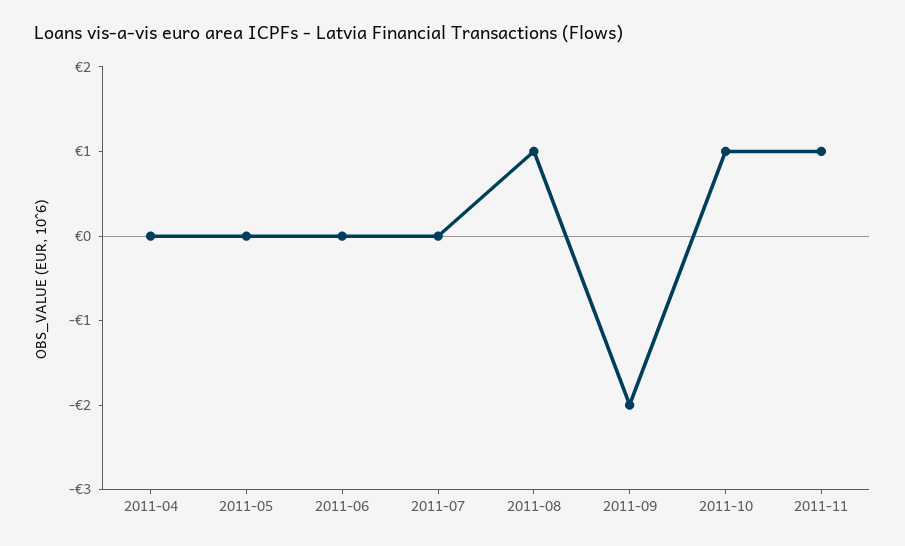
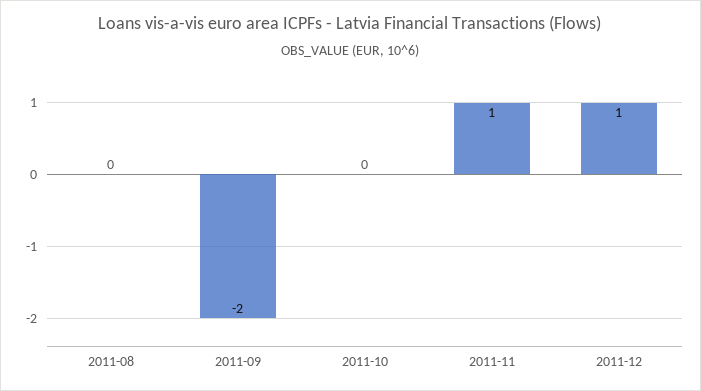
2011-04: 0 -> none
2011-05: 0 -> none
2011-06: 0 -> none
2011-07: 0 -> none
2011-08: 1 -> 0
2011-10: 1 -> 0
2011-12: none -> 1

